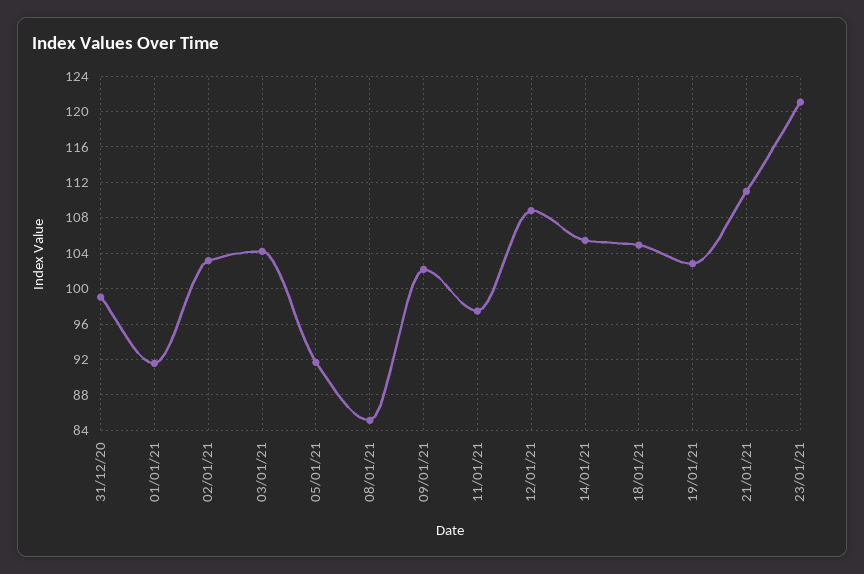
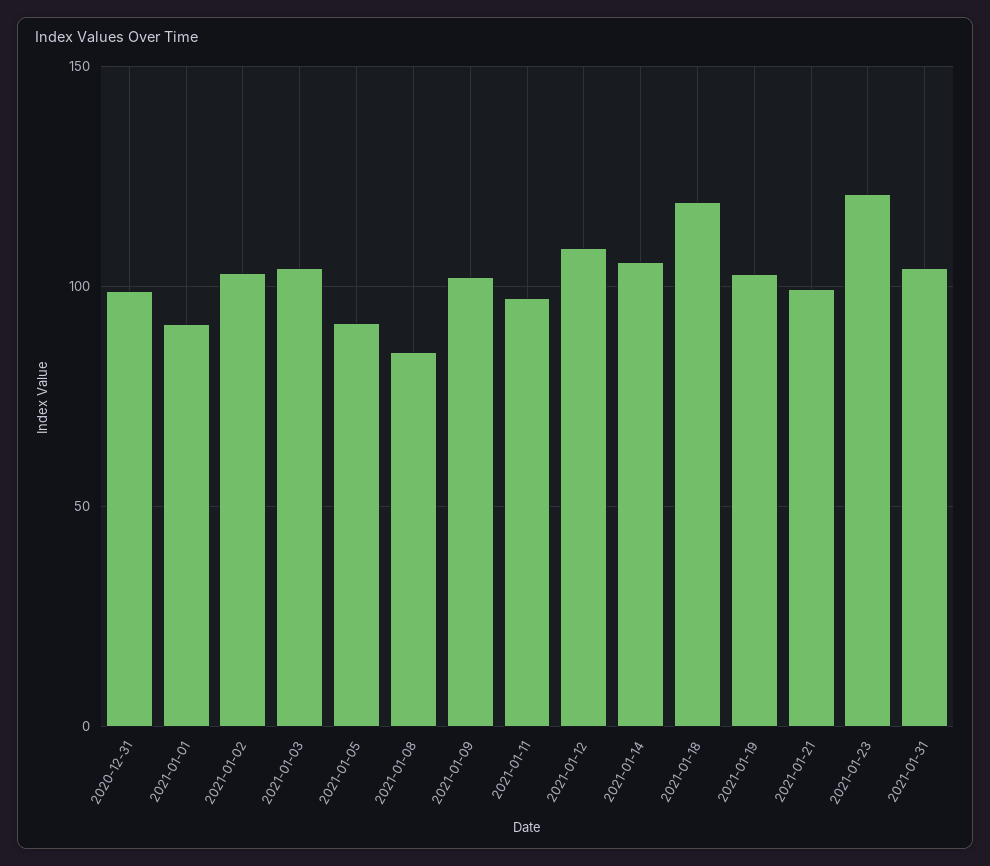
18/01/21: 105 -> 120
21/01/21: 111 -> 100
2021-01-31: none -> 105

